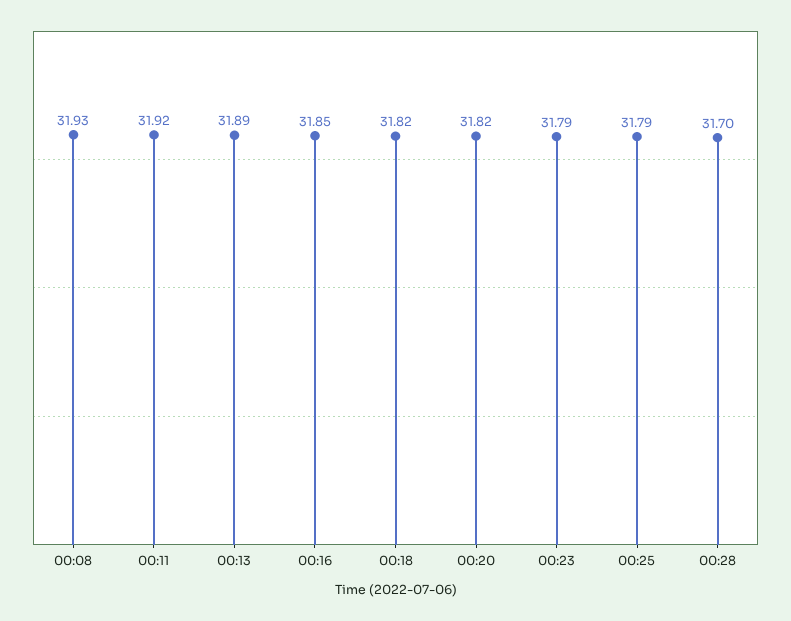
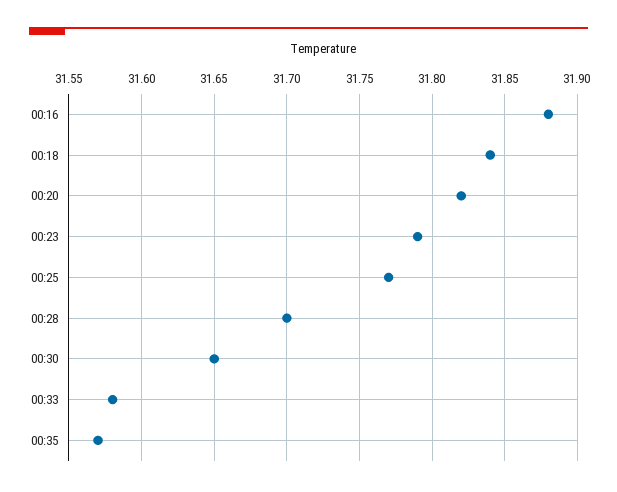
00:08: 31.93 -> none
00:11: 31.92 -> none
00:13: 31.89 -> none
00:16: 31.85 -> 31.88
00:18: 31.82 -> 31.84
00:25: 31.79 -> 31.77
00:30: none -> 31.65
00:33: none -> 31.58
00:35: none -> 31.57

